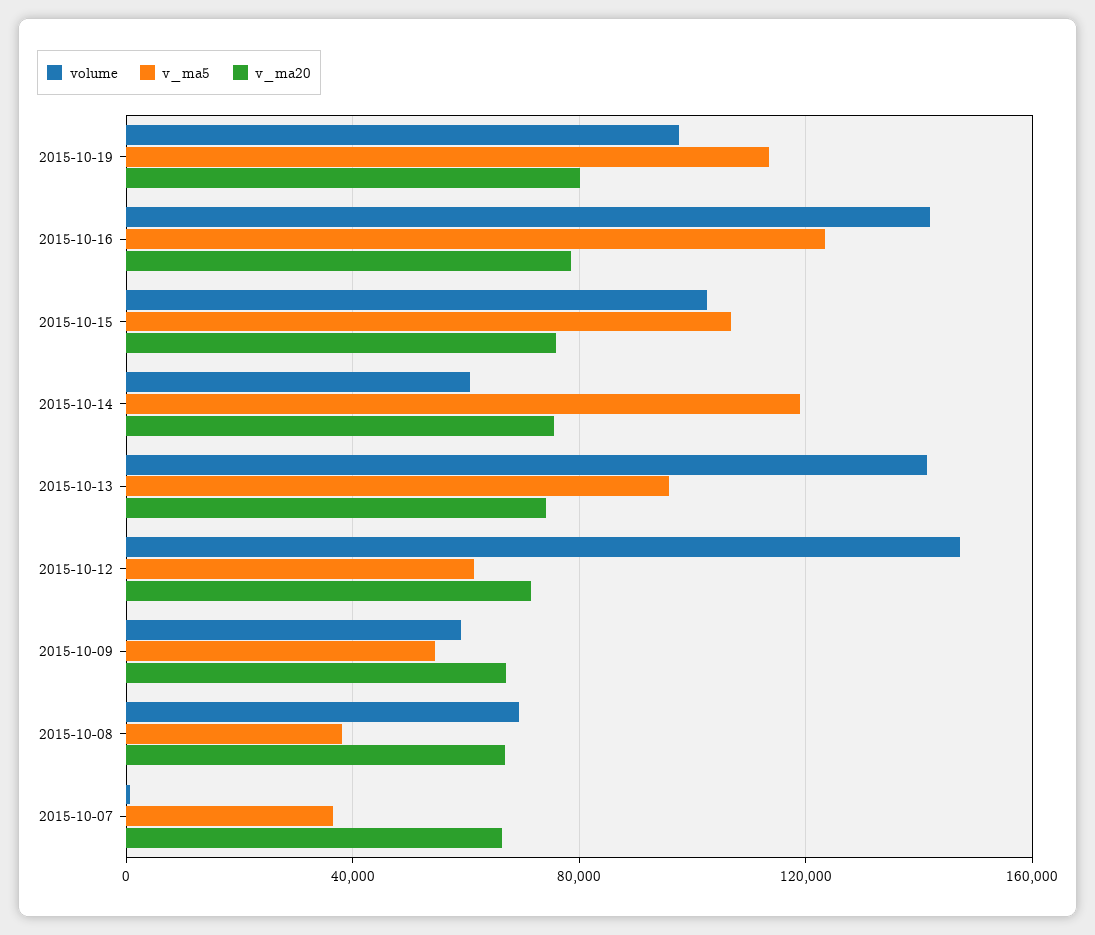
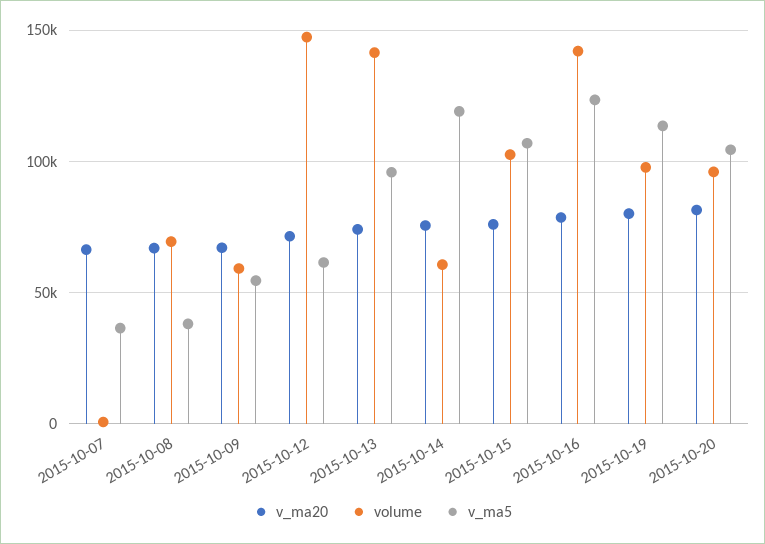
v_ma20, 2015-10-20: none -> 80000
volume, 2015-10-20: none -> 95000
v_ma5, 2015-10-20: none -> 105000

